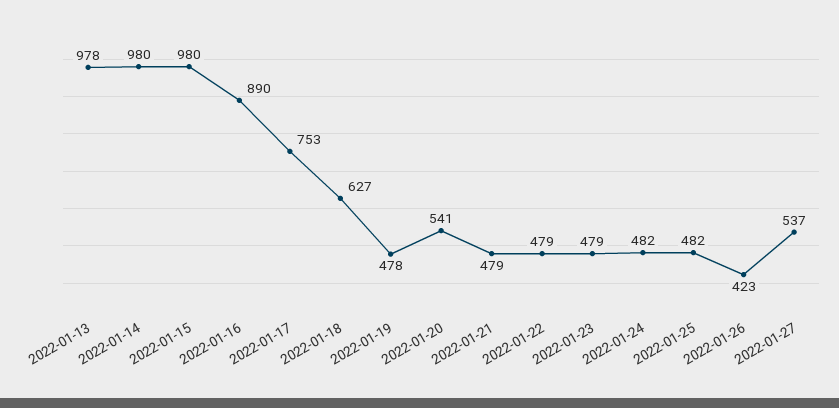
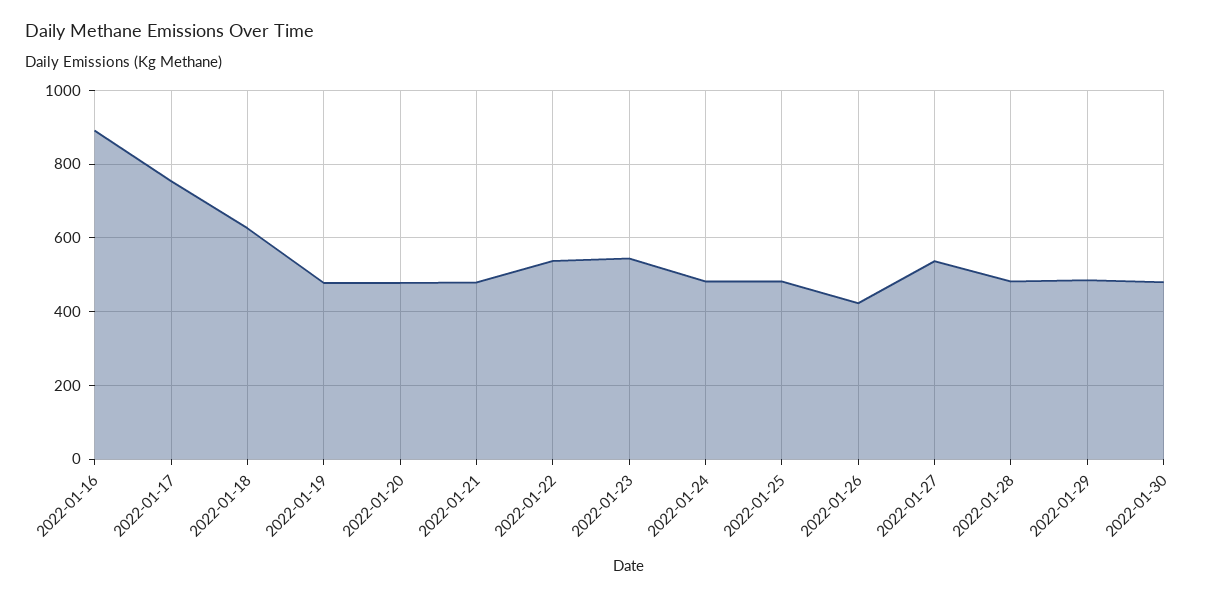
2022-01-13: 978 -> none
2022-01-14: 980 -> none
2022-01-15: 980 -> none
2022-01-20: 541 -> 480
2022-01-22: 479 -> 540
2022-01-23: 479 -> 540
2022-01-28: none -> 480
2022-01-29: none -> 480
2022-01-30: none -> 480

